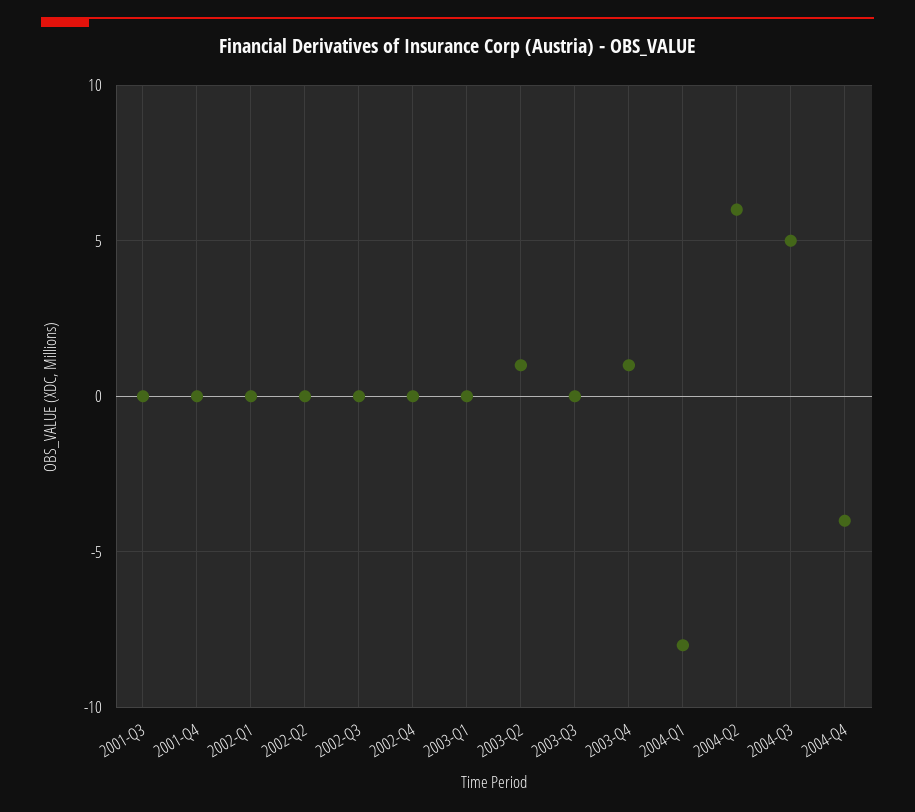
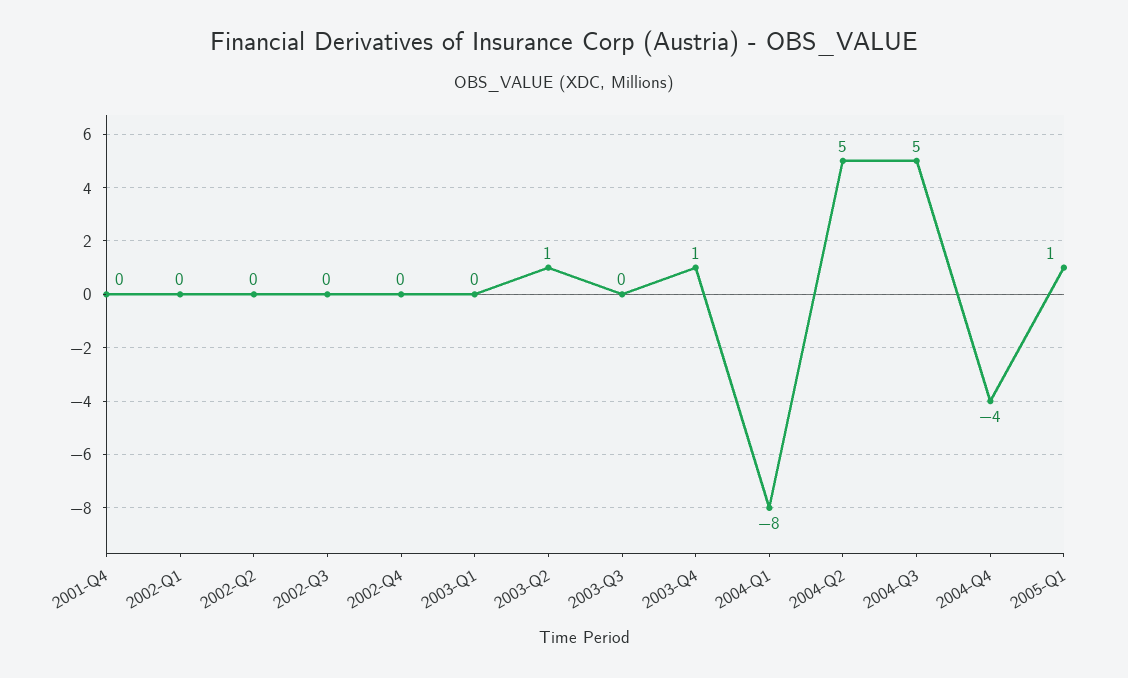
2001-Q3: 0 -> none
2004-Q2: 6 -> 5
2005-Q1: none -> 1

